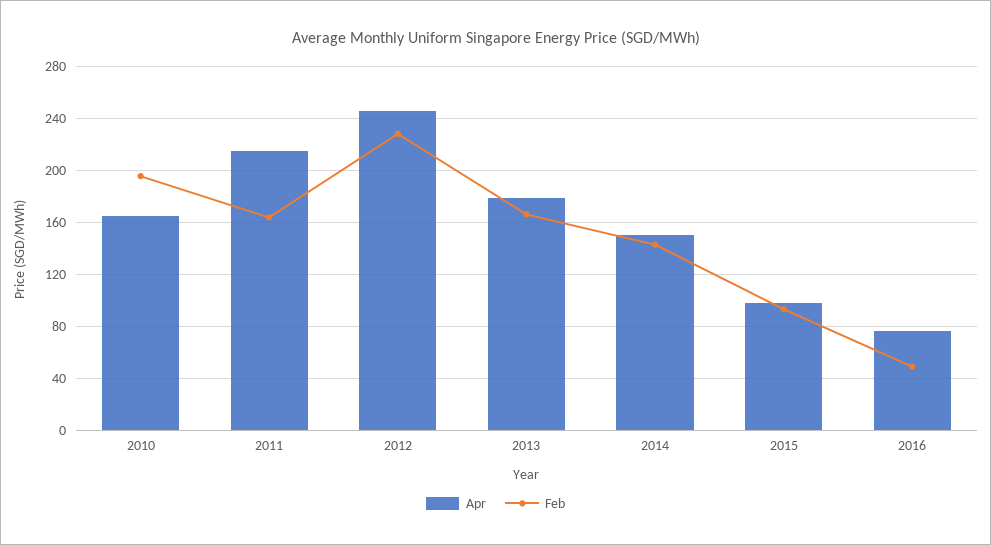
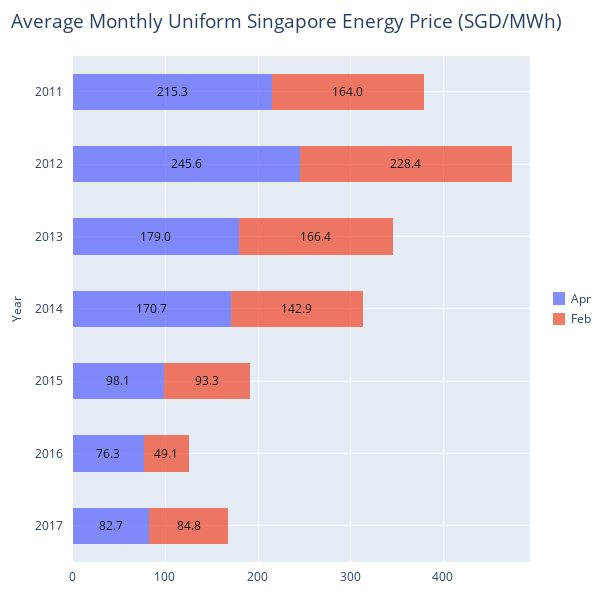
Apr, 2010: 165 -> none
Feb, 2010: 195 -> none
Apr, 2014: 150 -> 170.7
Apr, 2017: none -> 82.7
Feb, 2017: none -> 84.8

